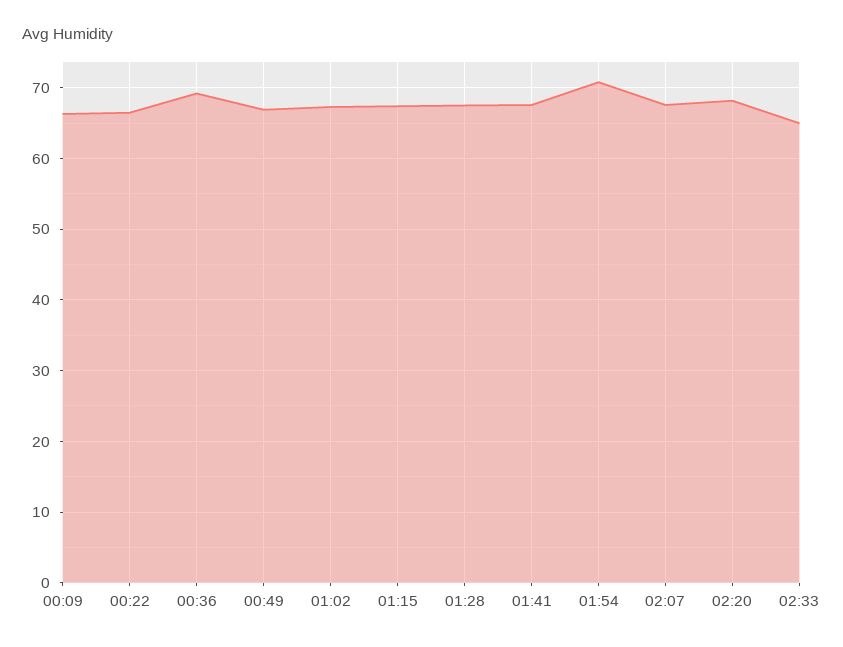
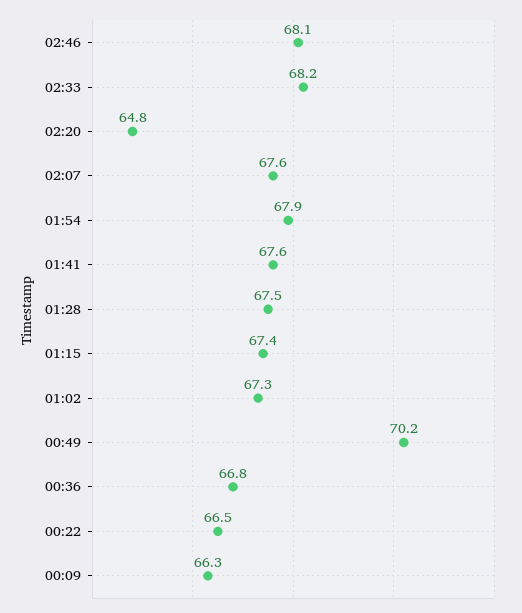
00:36: 69 -> 66.8
00:49: 67 -> 70.2
01:54: 71 -> 67.9
02:20: 68 -> 64.8
02:33: 65 -> 68.2
02:46: none -> 68.1

